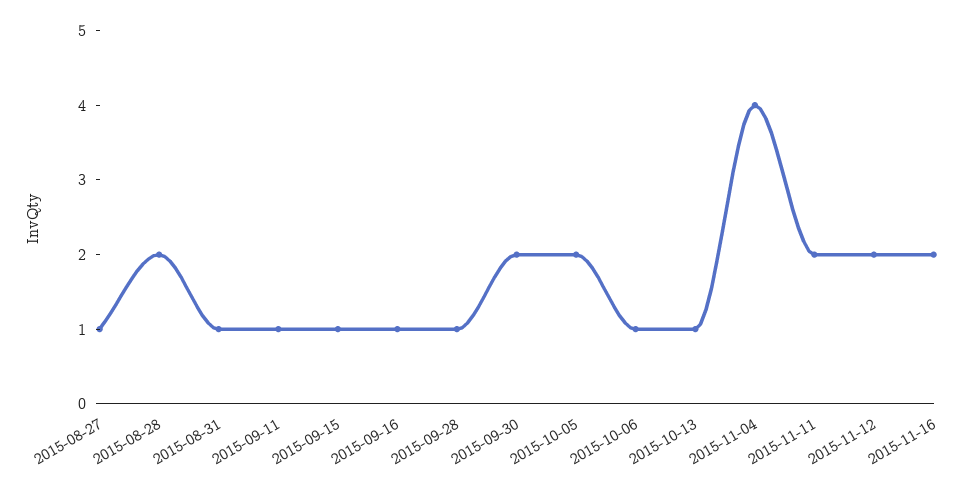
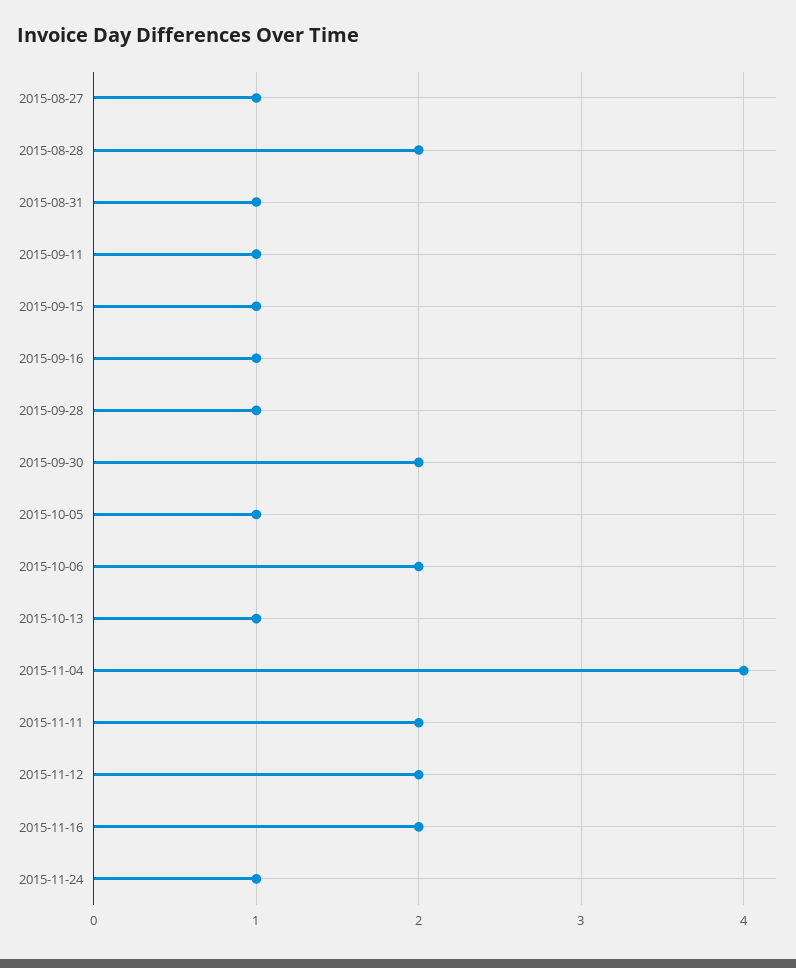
2015-10-05: 2 -> 1
2015-10-06: 1 -> 2
2015-11-24: none -> 1

